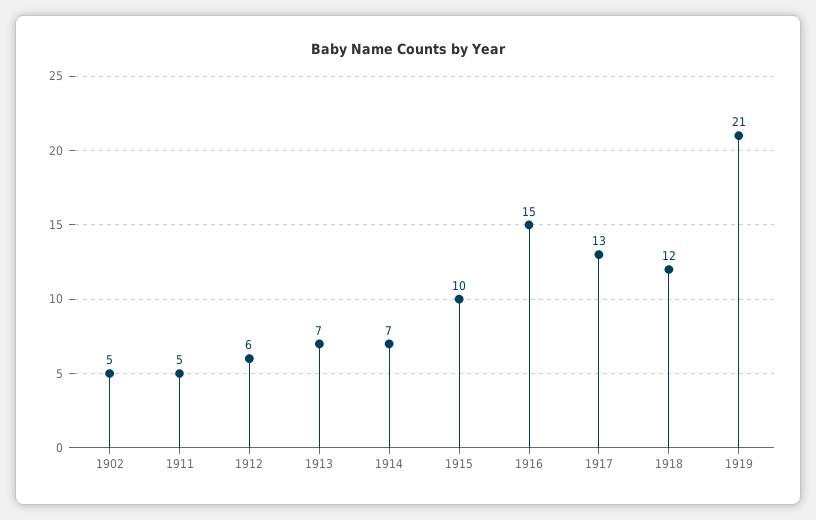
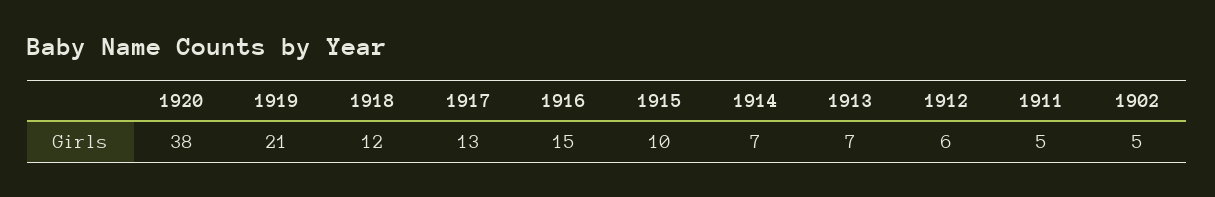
1920: none -> 38

